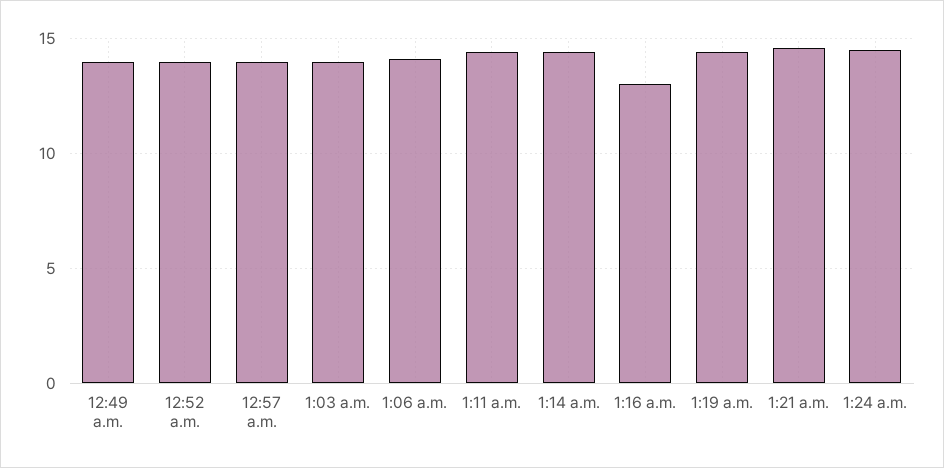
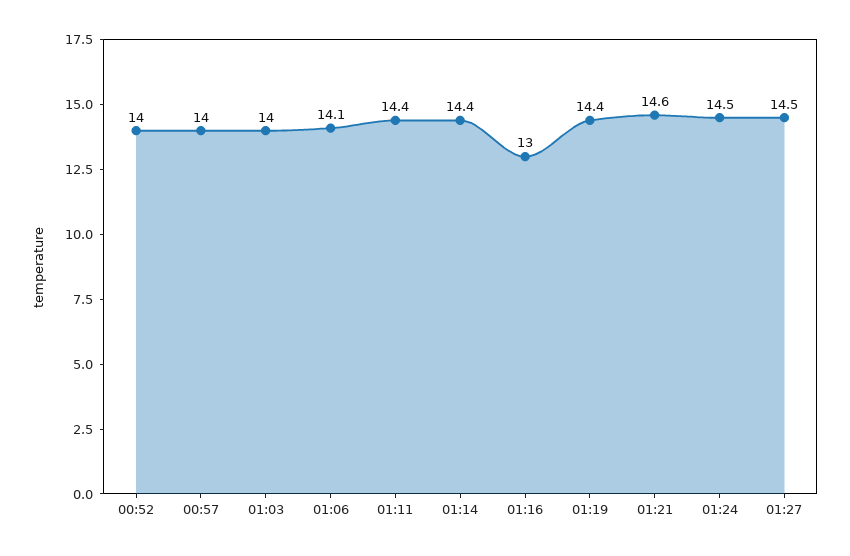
12:49 a.m.: 14 -> none
01:27: none -> 14.5

